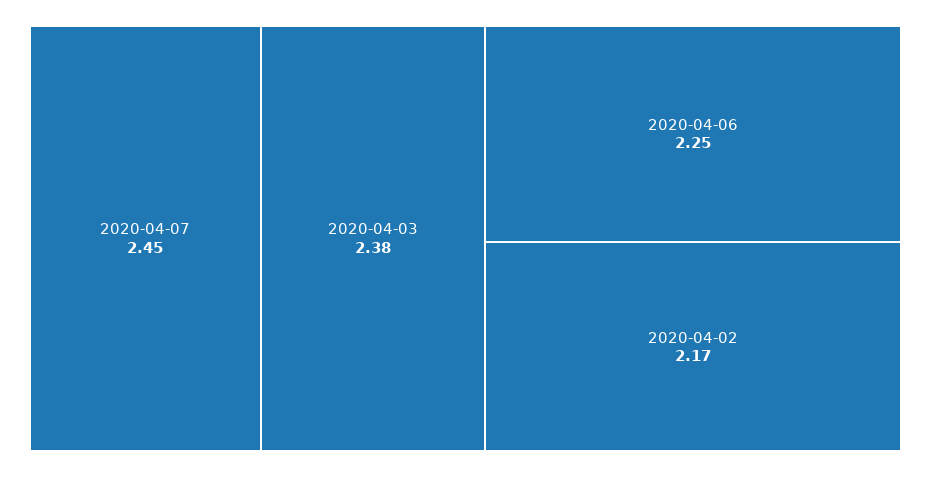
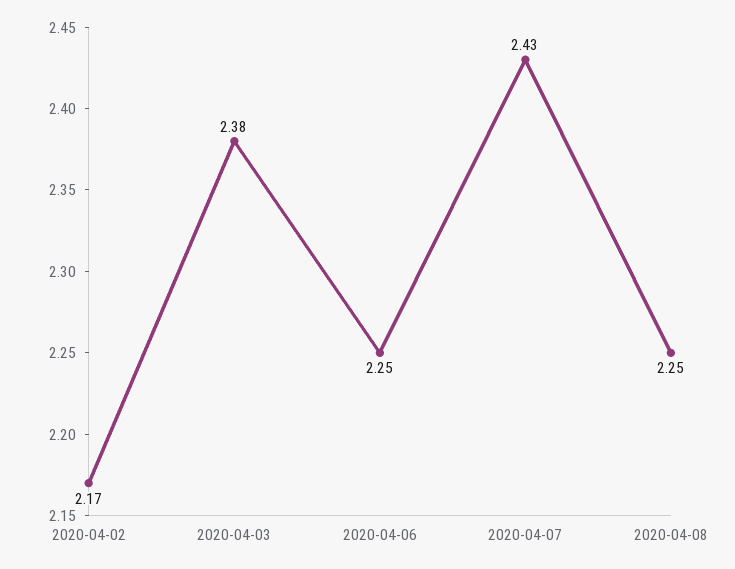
2020-04-07: 2.45 -> 2.43
2020-04-08: none -> 2.25

